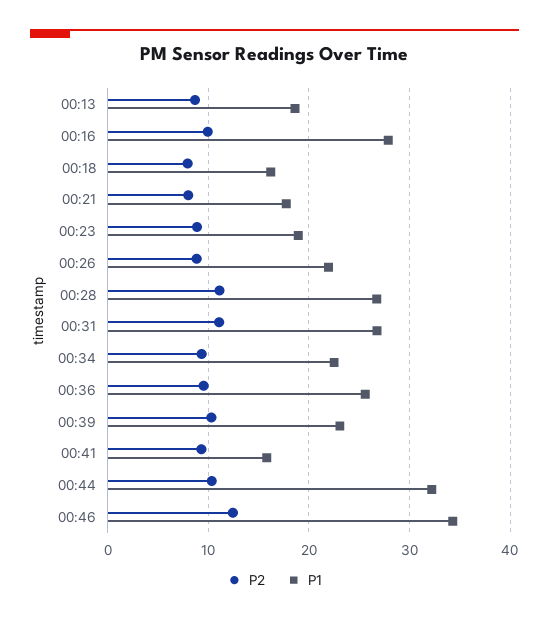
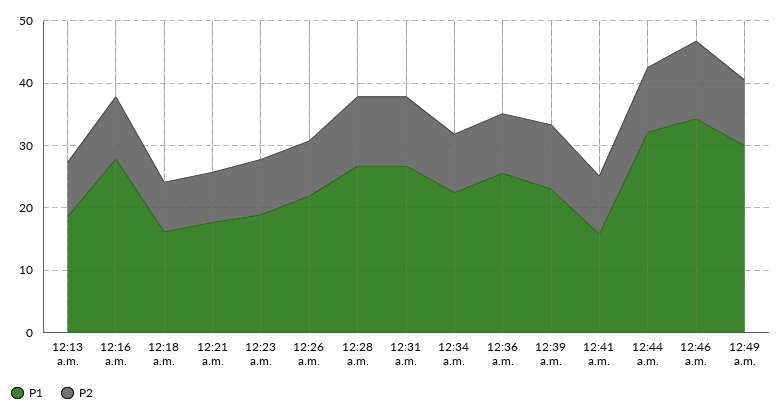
P1, 12:49 a.m.: none -> 30
P2, 12:49 a.m.: none -> 10

